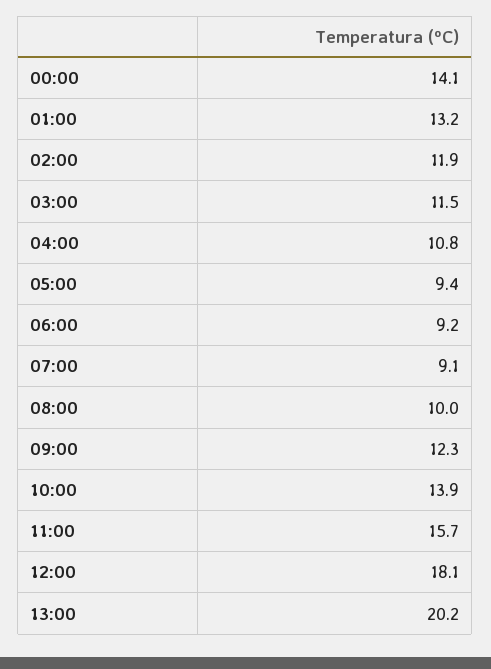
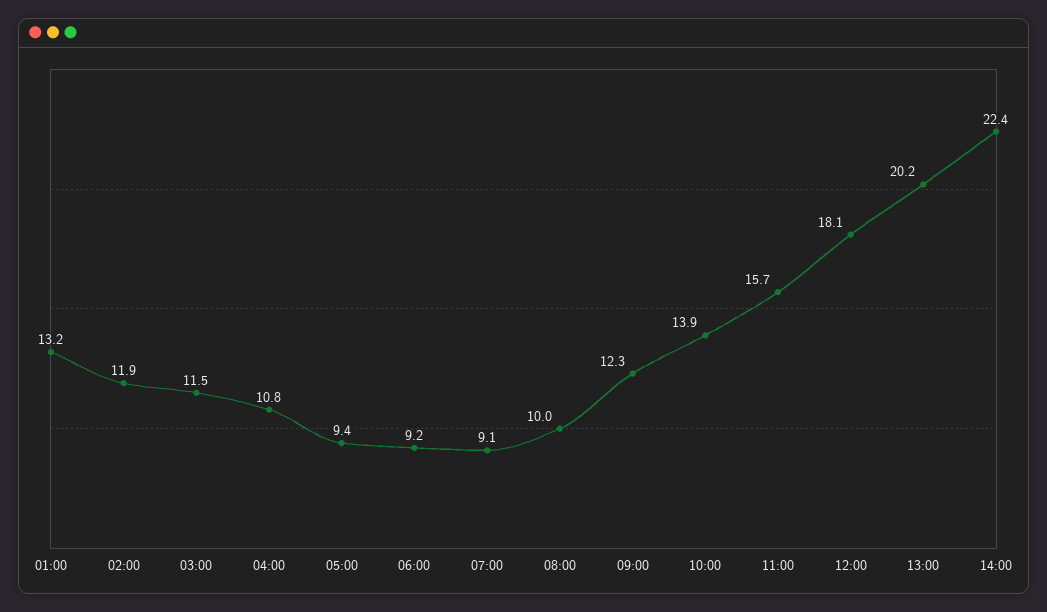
00:00: 14.1 -> none
14:00: none -> 22.4

